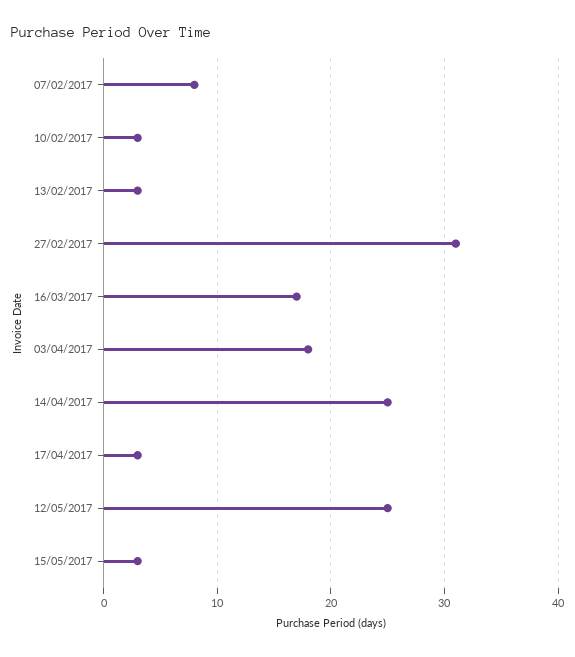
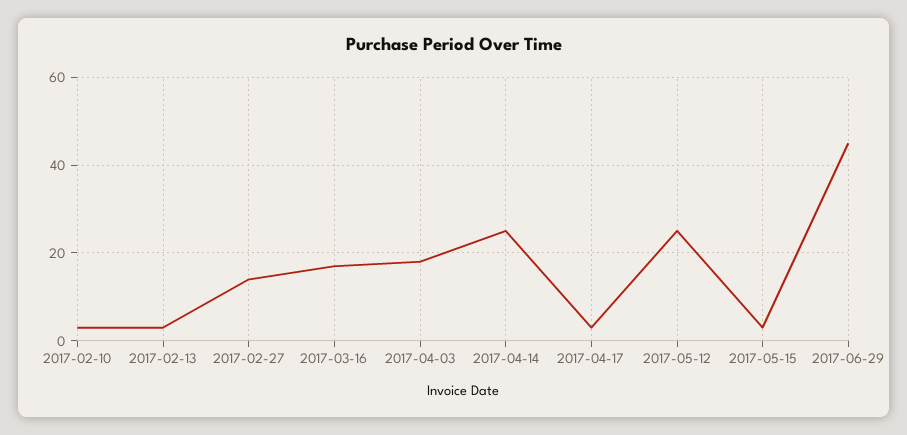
07/02/2017: 8 -> none
27/02/2017: 31 -> 15
2017-06-29: none -> 45

